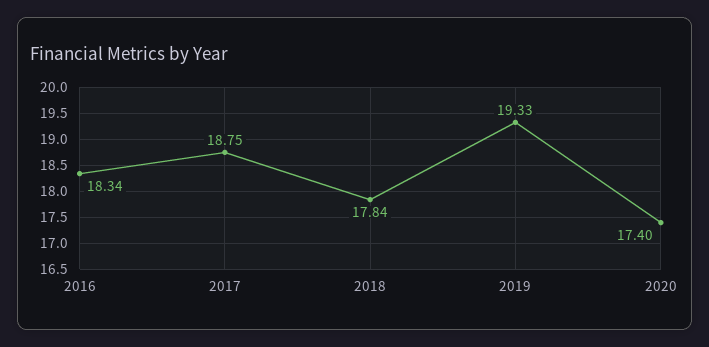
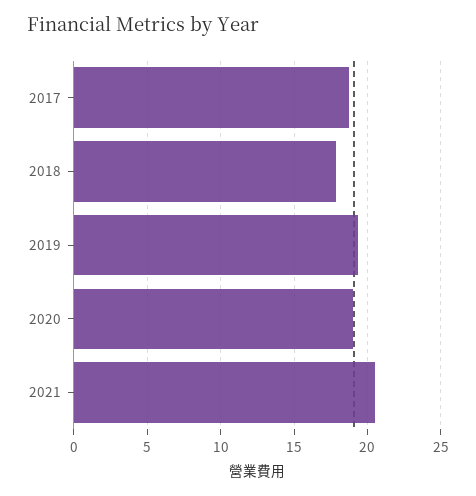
2016: 18.34 -> none
2020: 17.4 -> 19
2021: none -> 20.5

